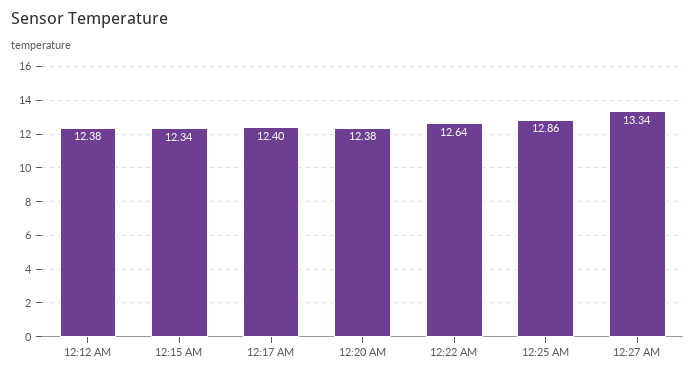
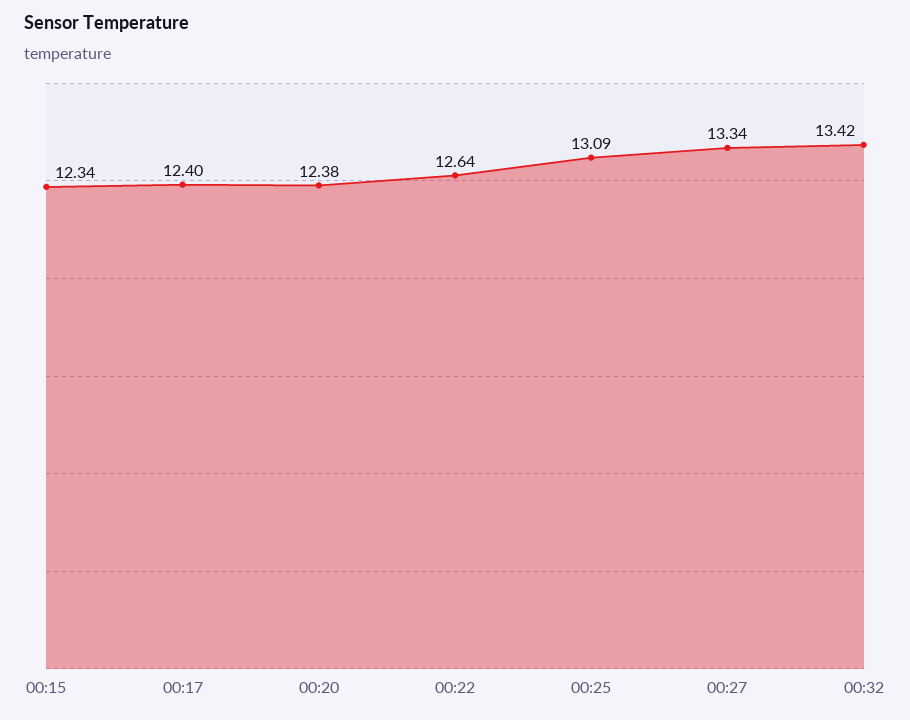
12:12 AM: 12.38 -> none
12:25 AM: 12.86 -> 13.09
00:32: none -> 13.42

